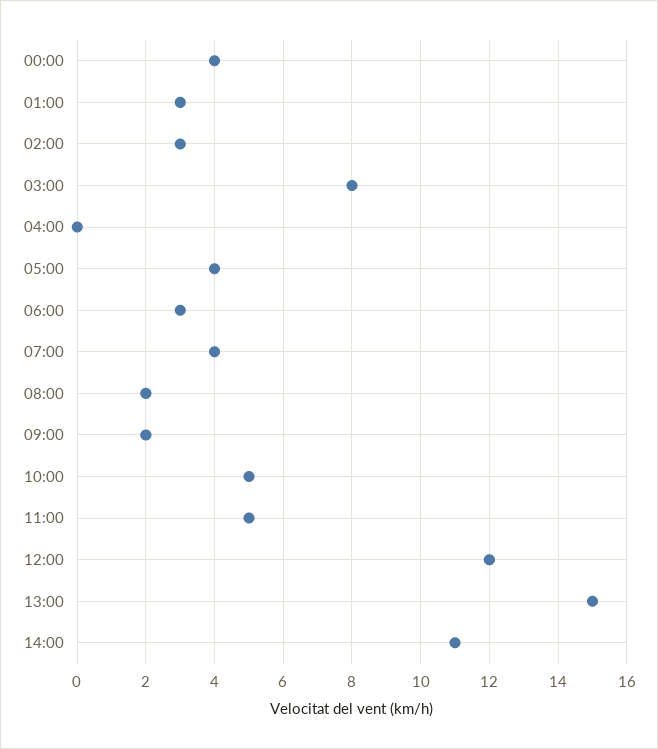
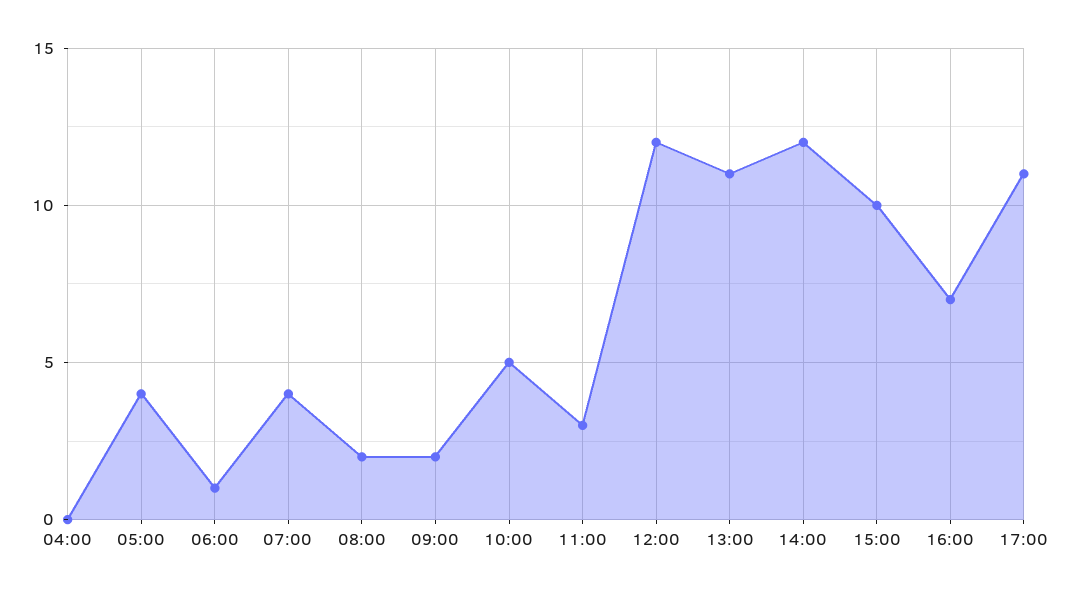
00:00: 4 -> none
01:00: 3 -> none
02:00: 3 -> none
03:00: 8 -> none
06:00: 3 -> 1
11:00: 5 -> 3
13:00: 15 -> 11
14:00: 11 -> 12
15:00: none -> 10
16:00: none -> 7
17:00: none -> 11

